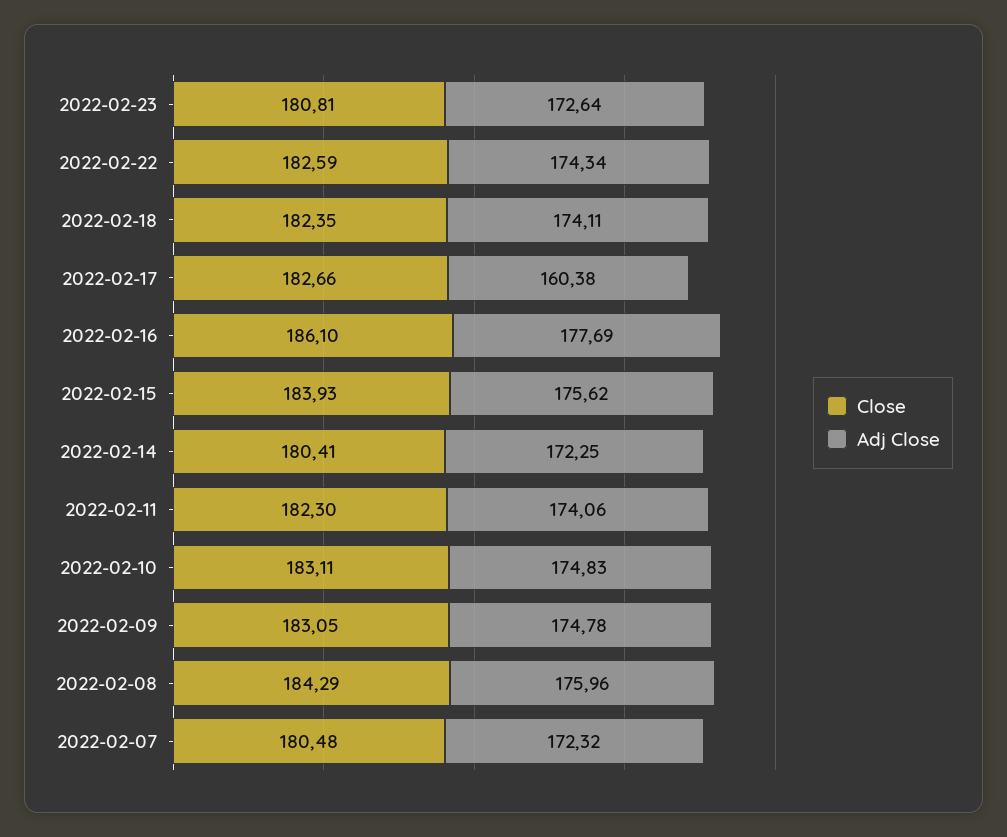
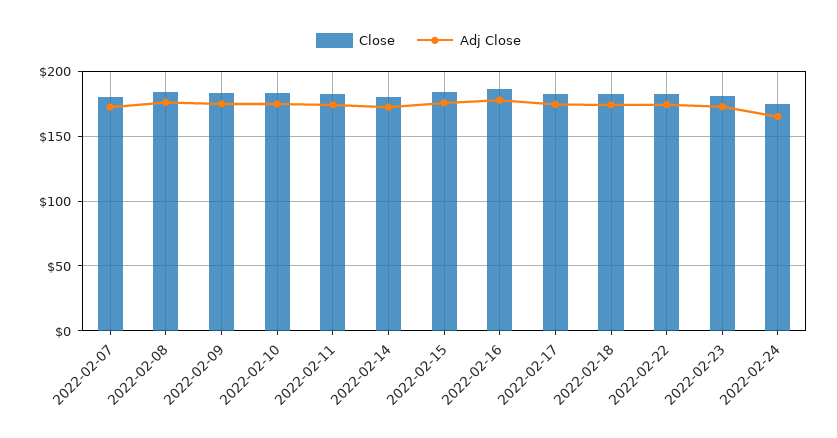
Adj Close, 2022-02-17: 160.38 -> 175
Close, 2022-02-24: none -> 175
Adj Close, 2022-02-24: none -> 165

